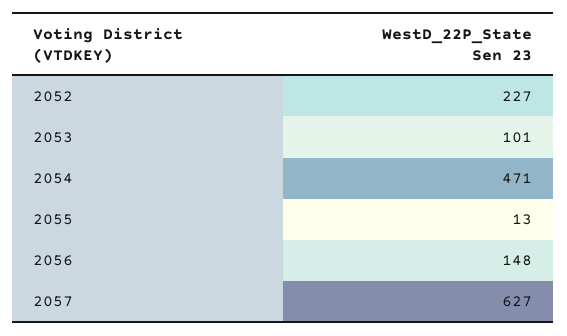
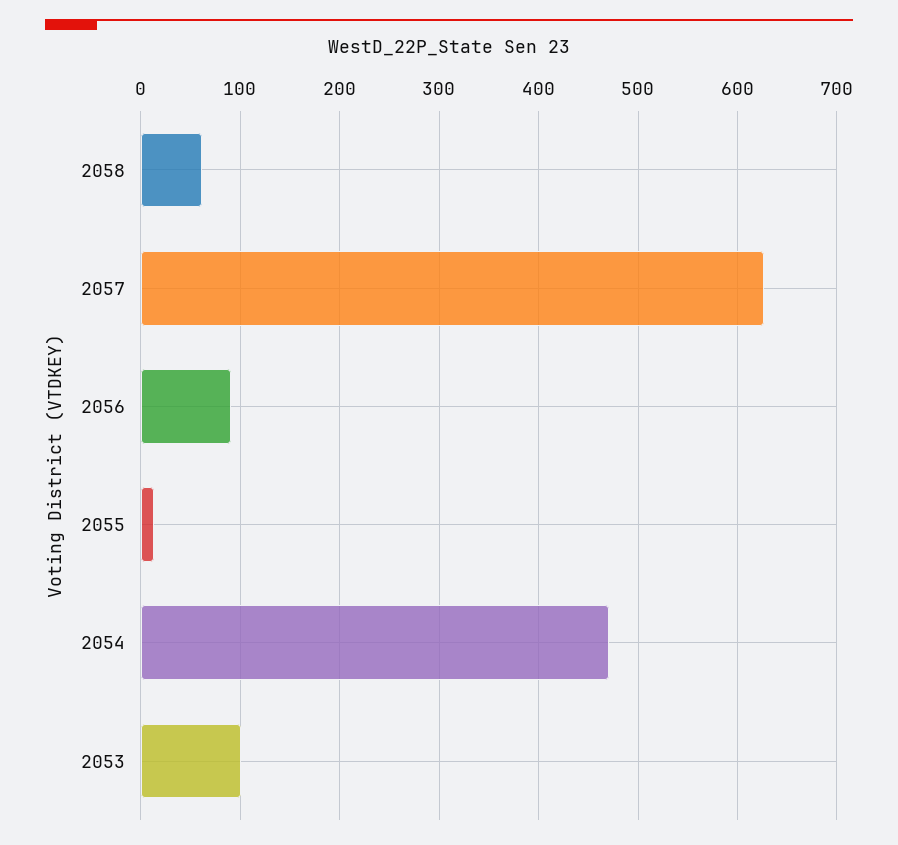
2052: 227 -> none
2056: 148 -> 90
2058: none -> 60

